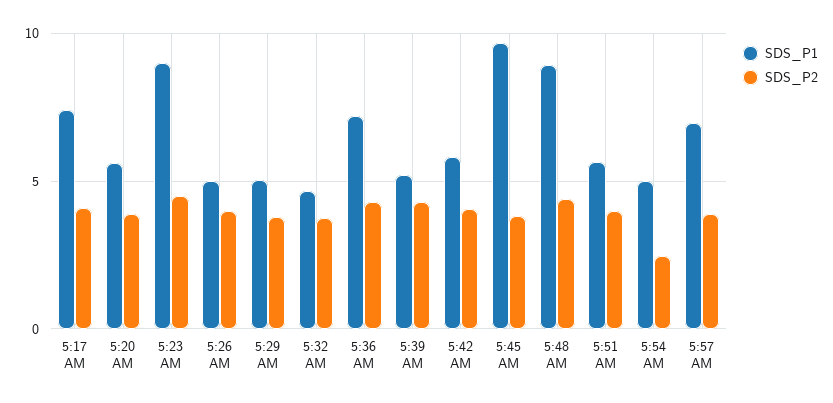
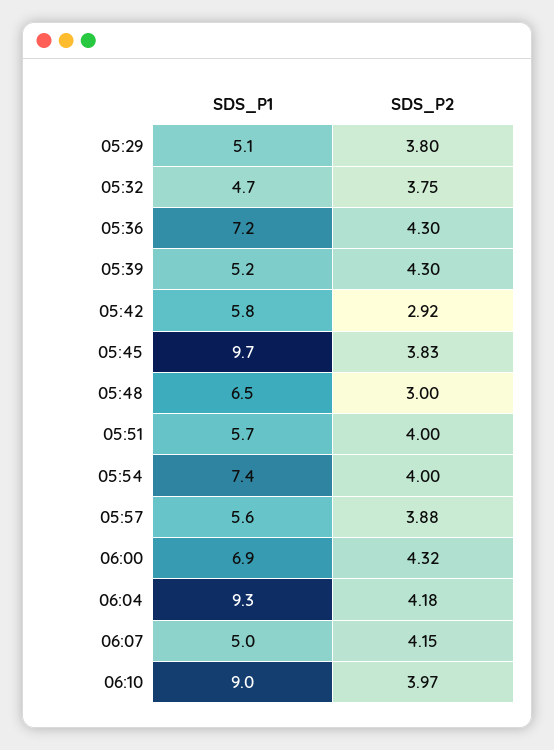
SDS_P1, 5:17 AM: 7.5 -> none
SDS_P2, 5:17 AM: 4 -> none
SDS_P1, 5:20 AM: 5.5 -> none
SDS_P2, 5:20 AM: 4 -> none
SDS_P1, 5:23 AM: 9 -> none
SDS_P2, 5:23 AM: 4.5 -> none
SDS_P1, 5:26 AM: 5 -> none
SDS_P2, 5:26 AM: 4 -> none
SDS_P2, 5:42 AM: 4 -> 2.92
SDS_P1, 5:48 AM: 9 -> 6.5
SDS_P2, 5:48 AM: 4.5 -> 3
SDS_P1, 5:54 AM: 5 -> 7.4
SDS_P2, 5:54 AM: 2.5 -> 4
SDS_P1, 5:57 AM: 7 -> 5.6
SDS_P1, 06:00: none -> 6.9
SDS_P2, 06:00: none -> 4.32
SDS_P1, 06:04: none -> 9.3
SDS_P2, 06:04: none -> 4.18
SDS_P1, 06:07: none -> 5
SDS_P2, 06:07: none -> 4.15
SDS_P1, 06:10: none -> 9
SDS_P2, 06:10: none -> 3.97

